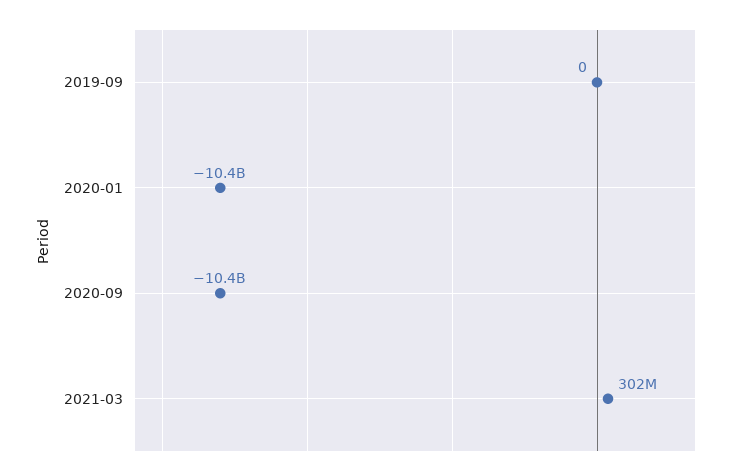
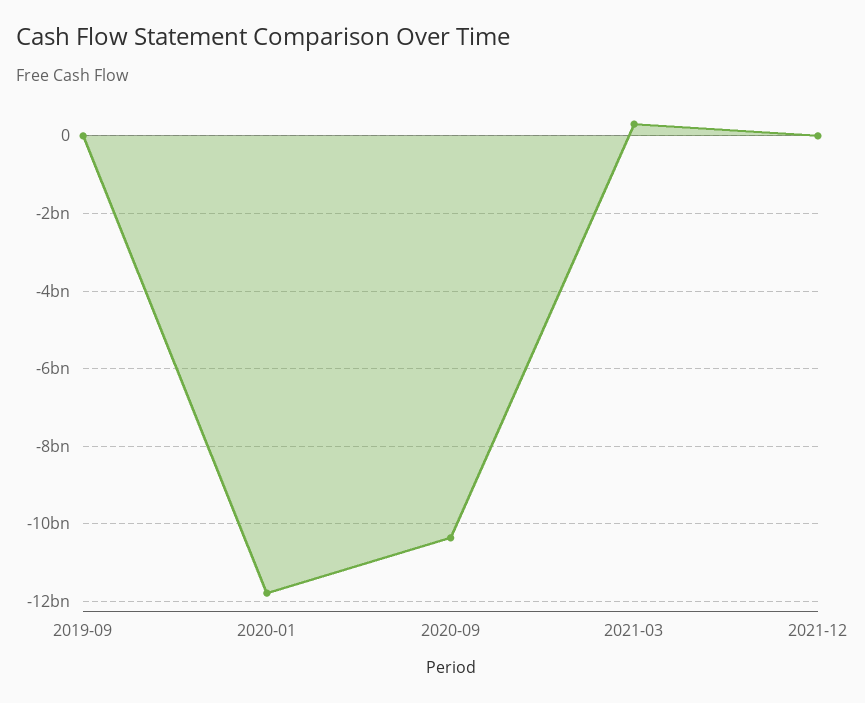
2020-01: -10400000000 -> -11800000000
2021-12: none -> 0

